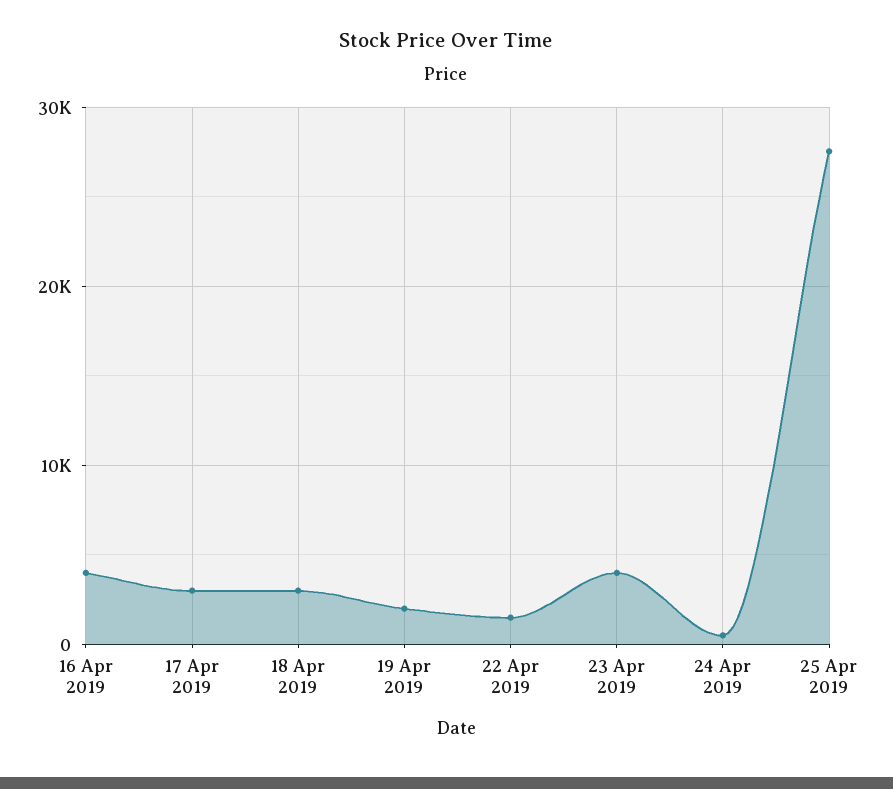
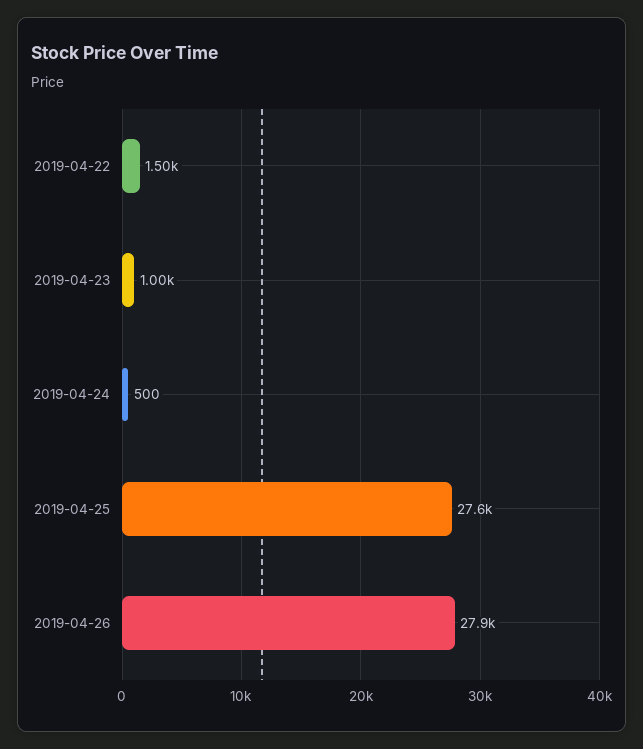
16 Apr 2019: 4000 -> none
17 Apr 2019: 3000 -> none
18 Apr 2019: 3000 -> none
19 Apr 2019: 2000 -> none
23 Apr 2019: 4000 -> 1000
2019-04-26: none -> 27900

